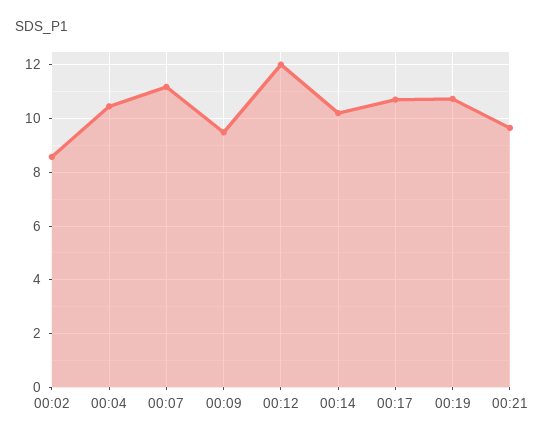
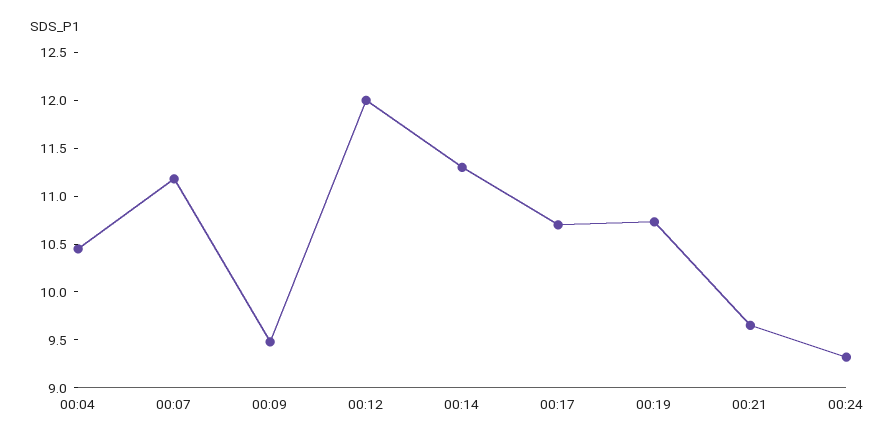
00:02: 8.5 -> none
00:14: 10.25 -> 11.3
00:24: none -> 9.3

